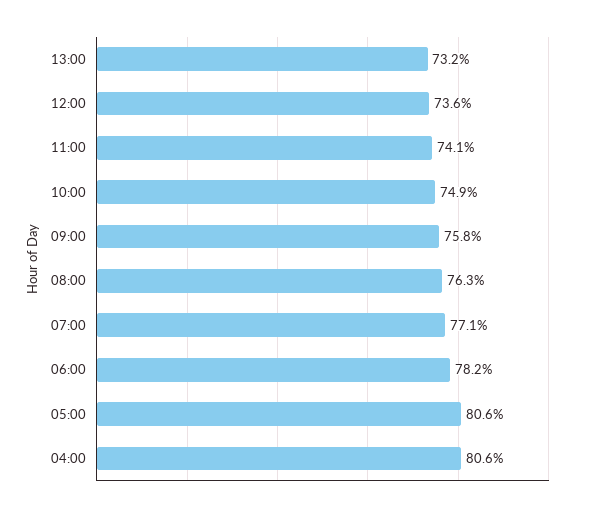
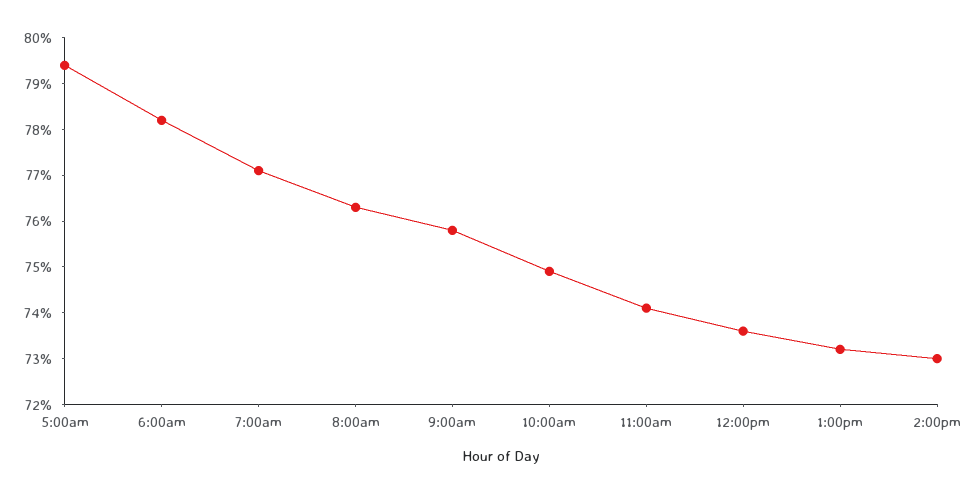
05:00: 80.6 -> 79.5
04:00: 80.6 -> none
2:00pm: none -> 73

